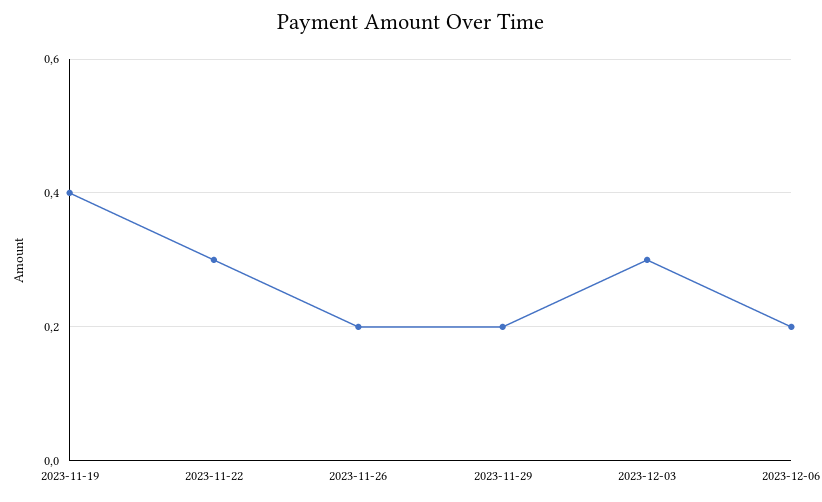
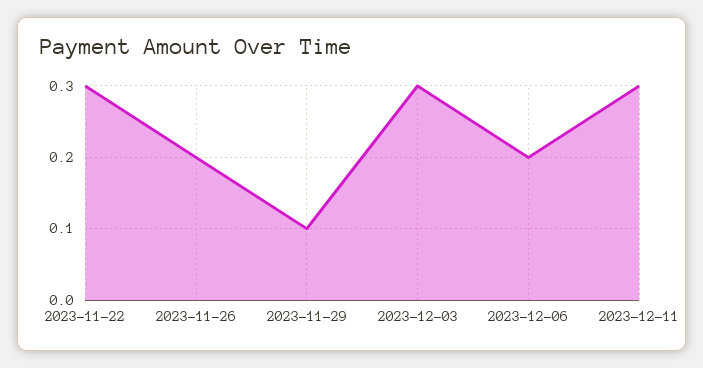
2023-11-19: 0.4 -> none
2023-11-29: 0.2 -> 0.1
2023-12-11: none -> 0.3

